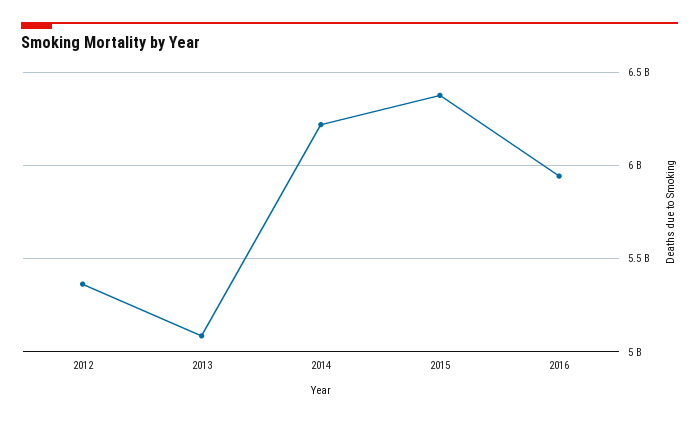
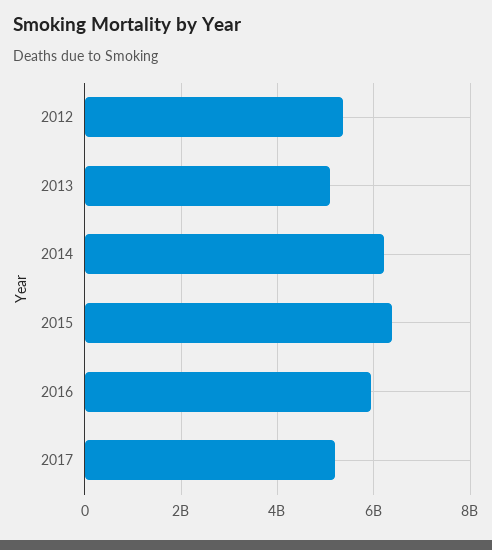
2017: none -> 5200000000

